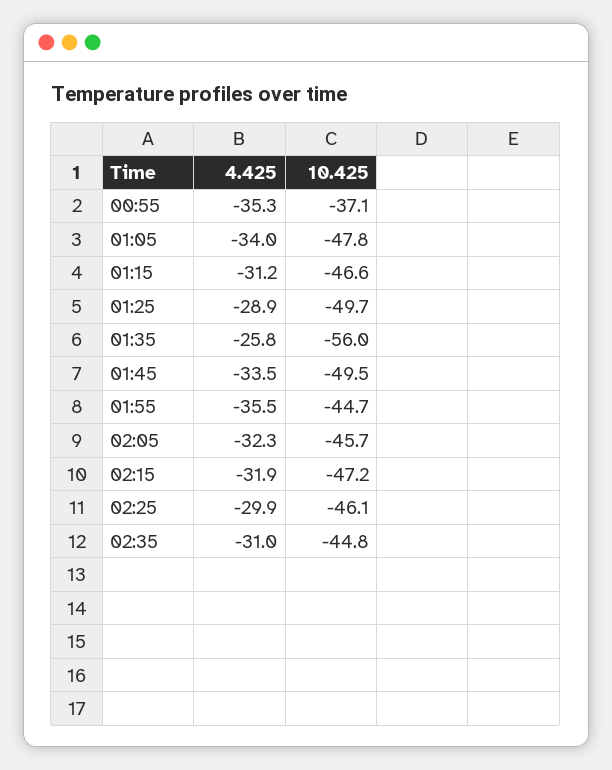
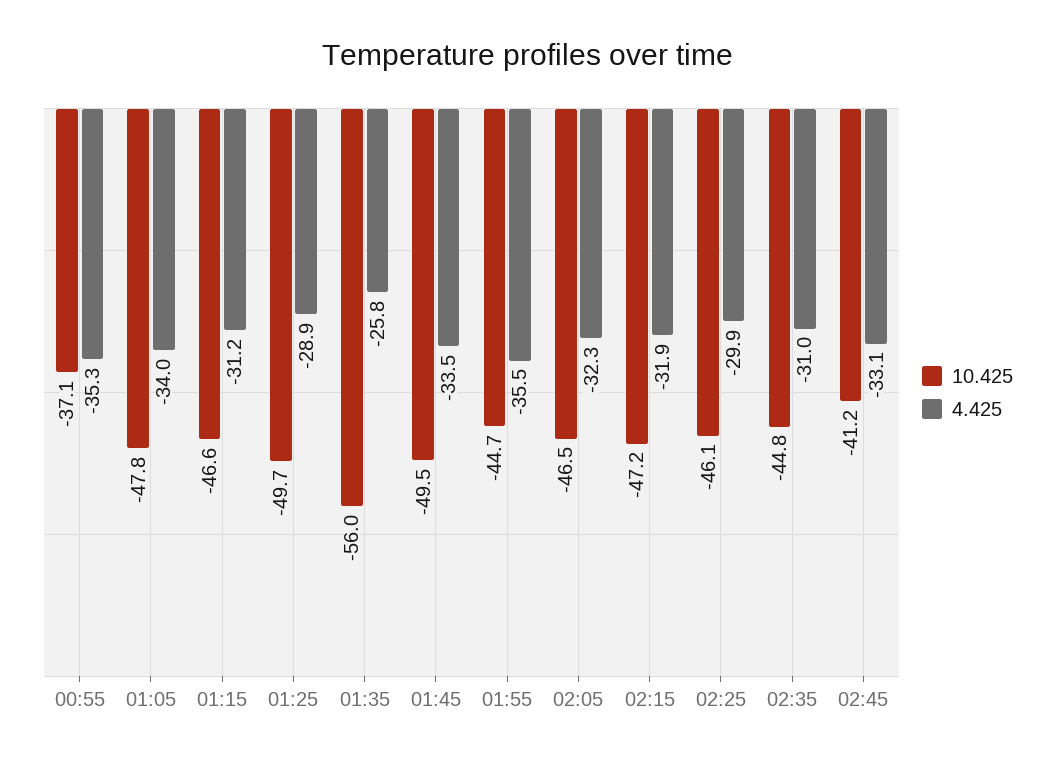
10.425, 02:05: -45.7 -> -46.5
10.425, 02:45: none -> -41.2
4.425, 02:45: none -> -33.1

